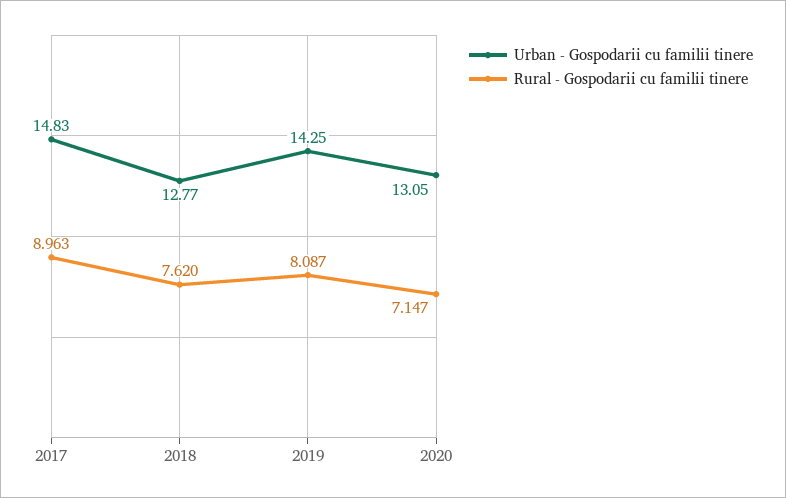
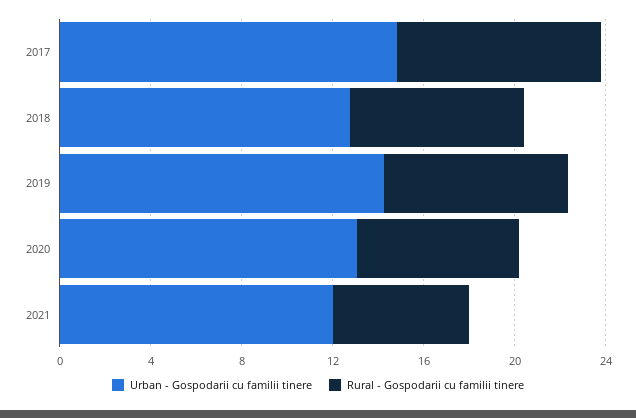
Urban - Gospodarii cu familii tinere, 2021: none -> 12
Rural - Gospodarii cu familii tinere, 2021: none -> 6

